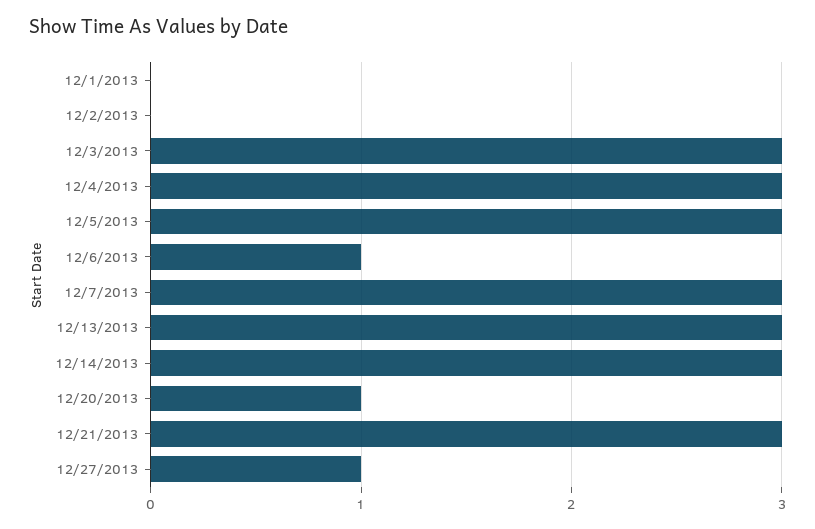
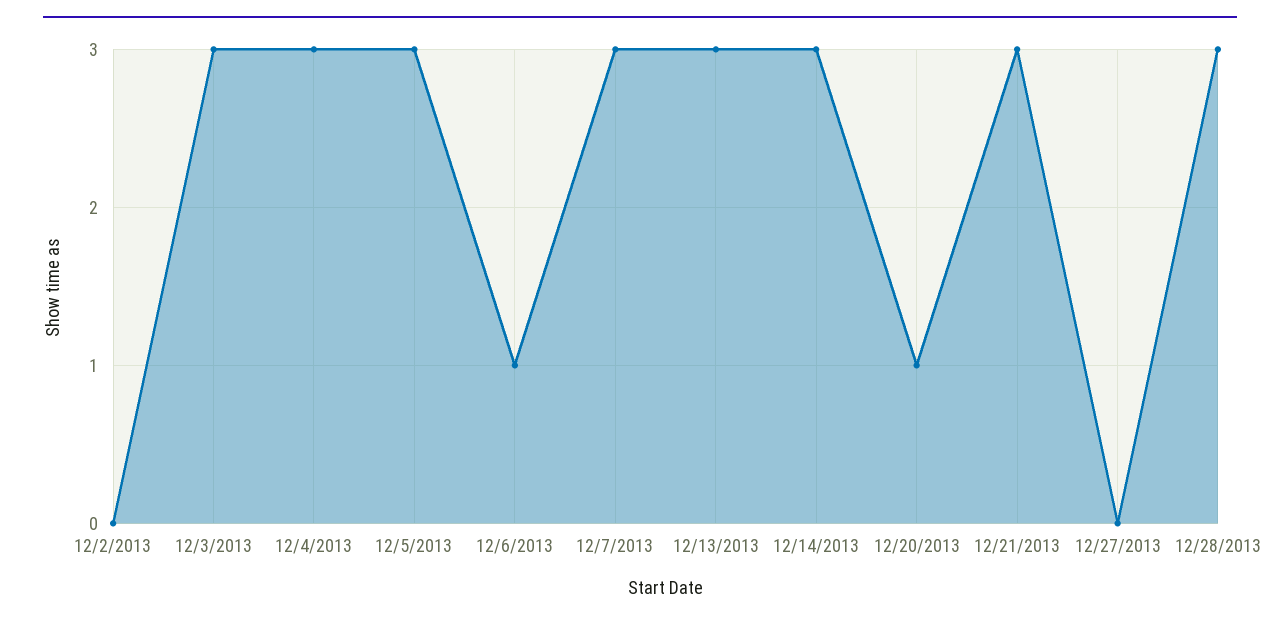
12/1/2013: 0 -> none
12/27/2013: 1 -> 0
12/28/2013: none -> 3

